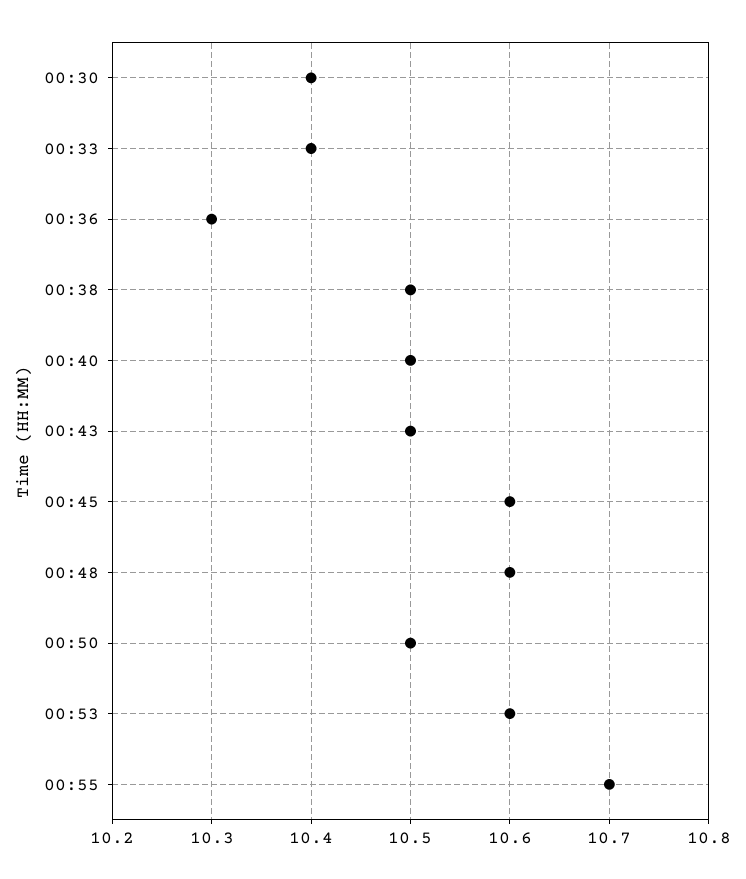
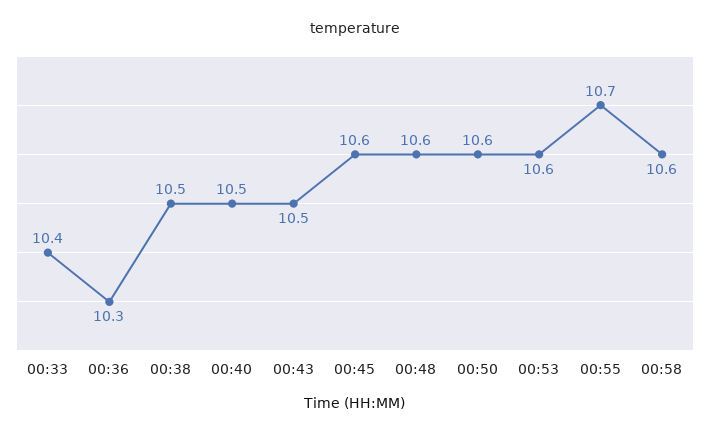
00:30: 10.4 -> none
00:50: 10.5 -> 10.6
00:58: none -> 10.6

